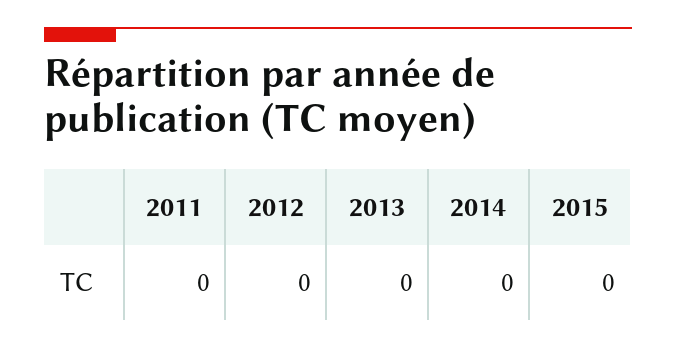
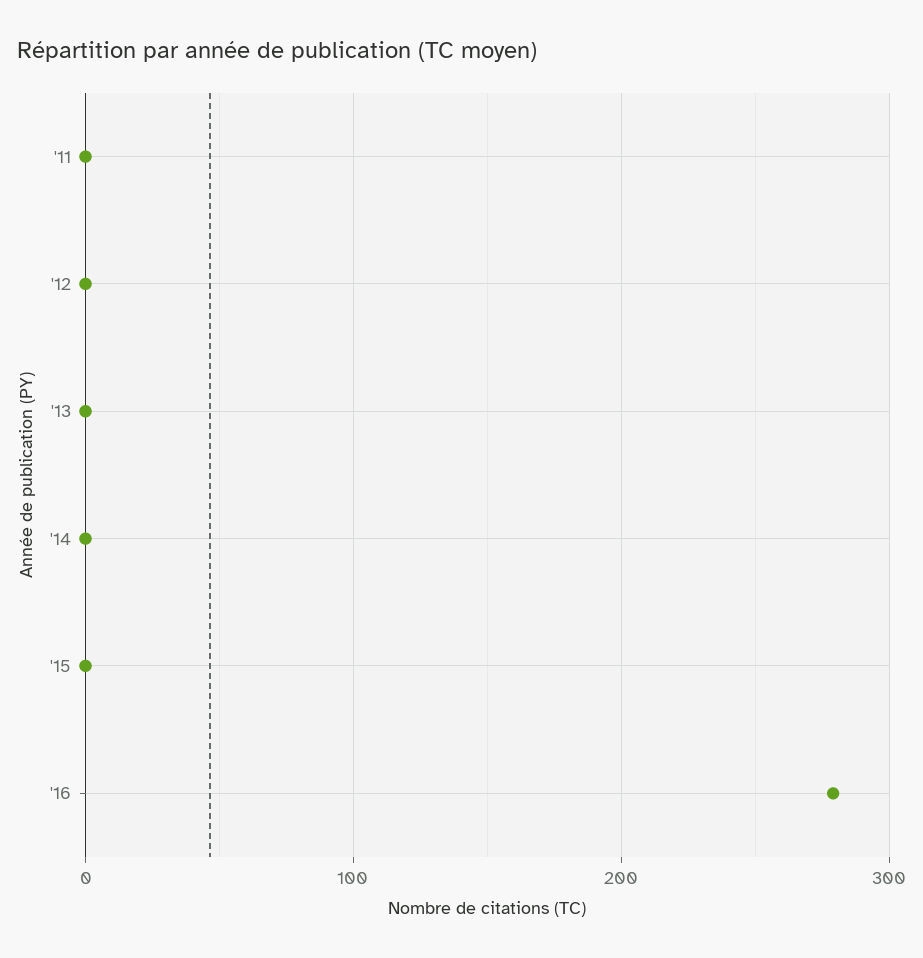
'16: none -> 280

